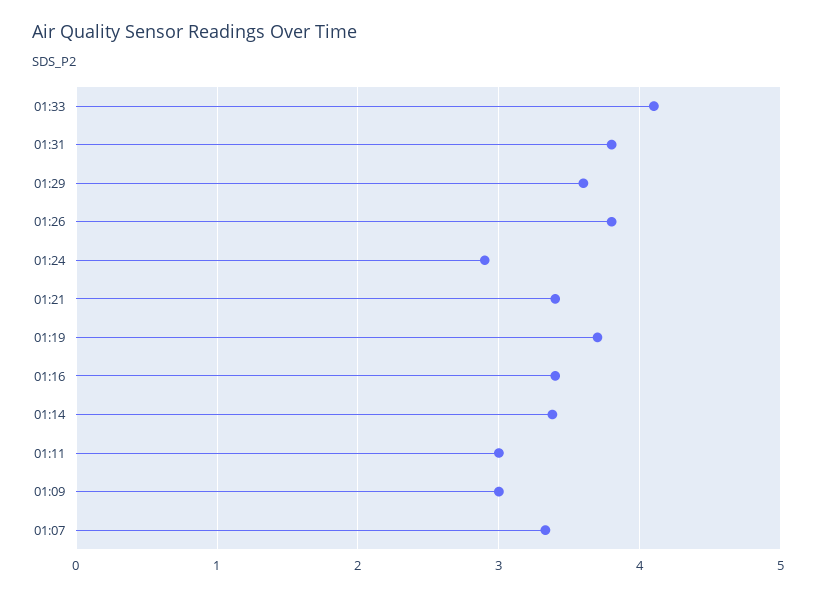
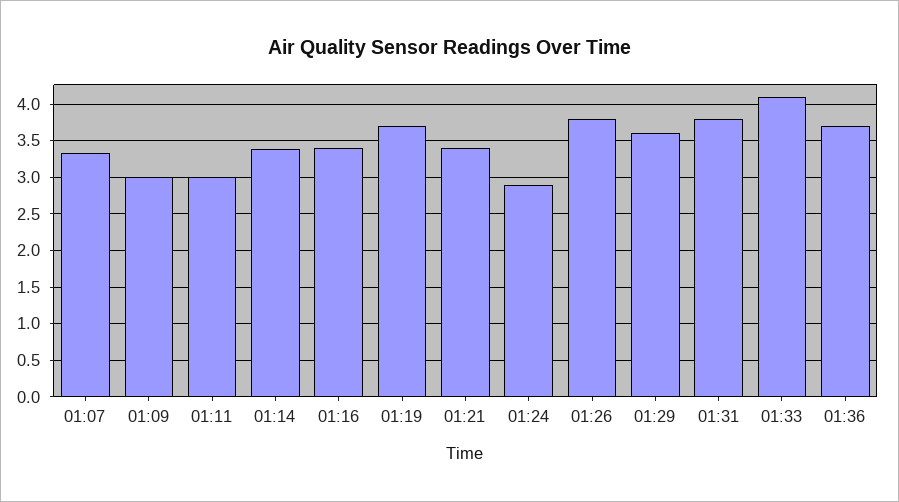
01:36: none -> 3.7

